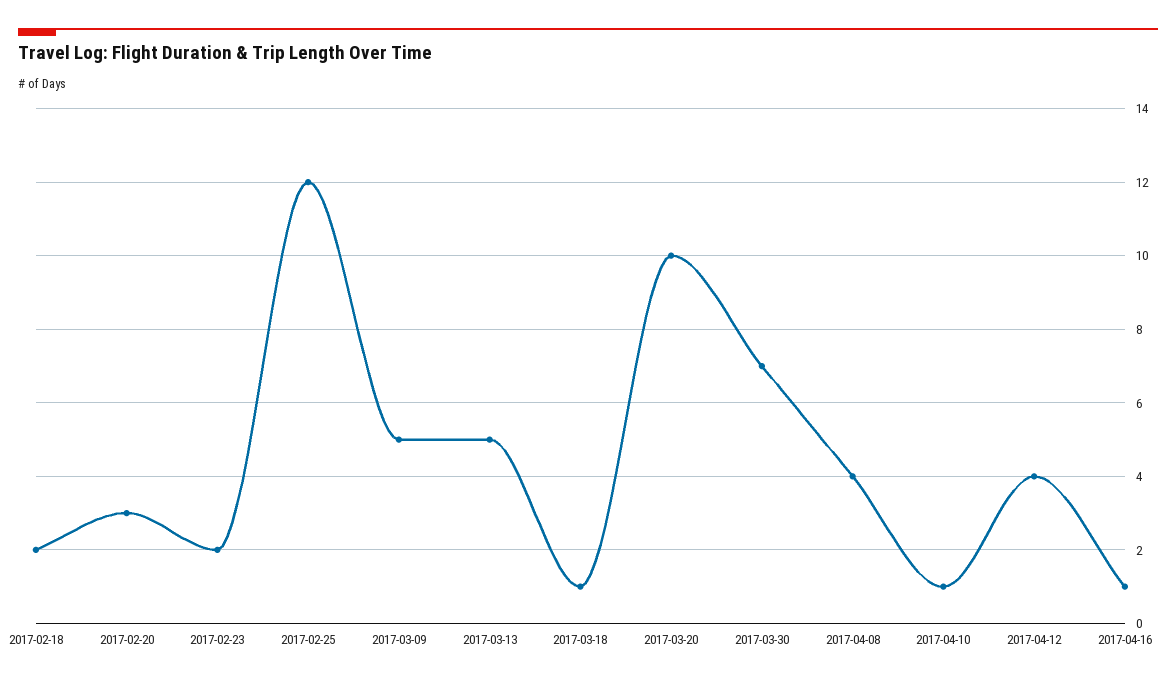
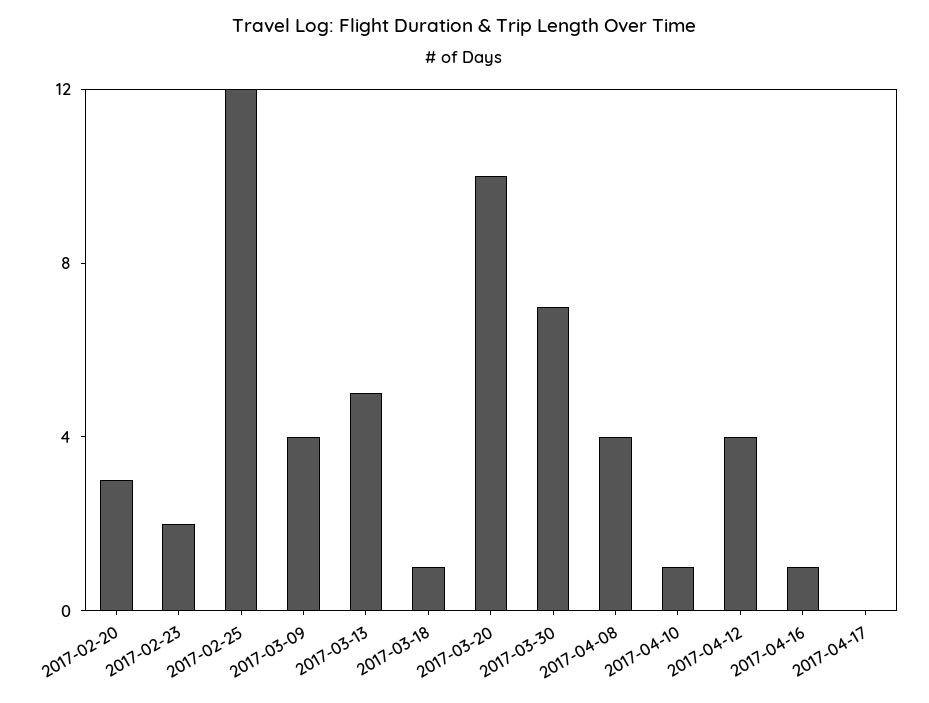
2017-02-18: 2 -> none
2017-03-09: 5 -> 4
2017-04-17: none -> 0

